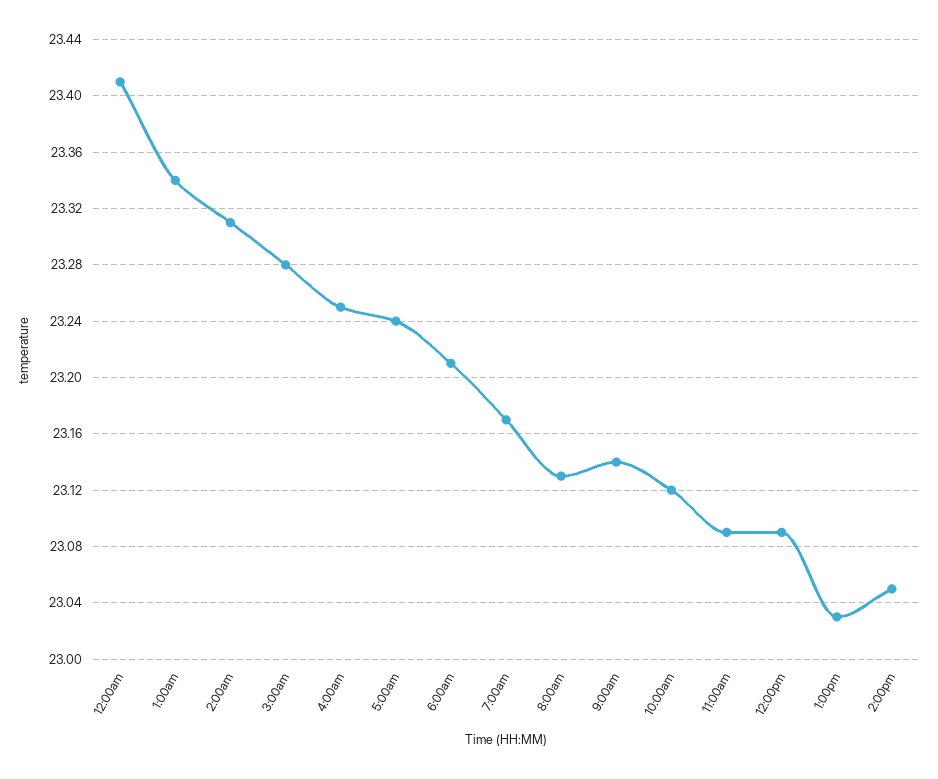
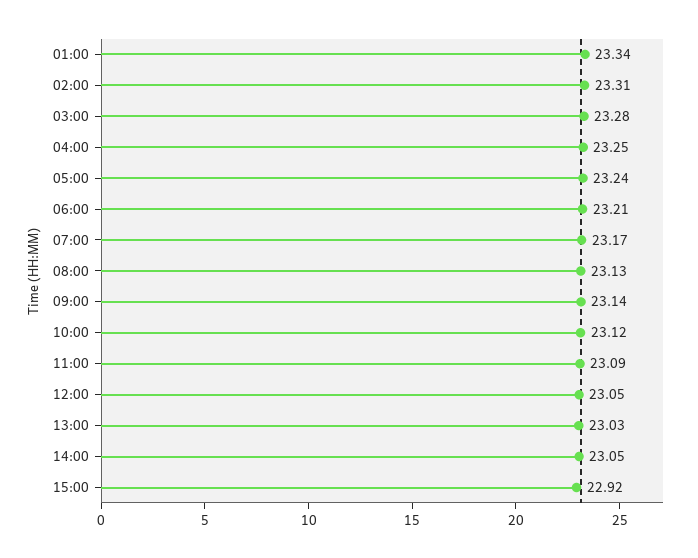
12:00am: 23.41 -> none
12:00pm: 23.09 -> 23.05
15:00: none -> 22.92

